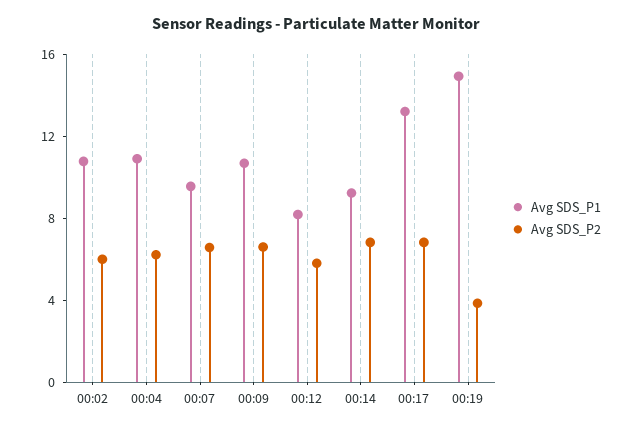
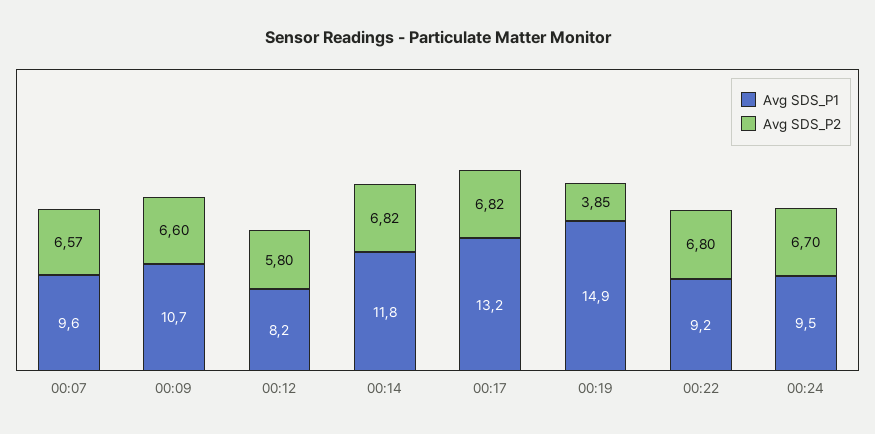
Avg SDS_P1, 00:02: 11 -> none
Avg SDS_P2, 00:02: 6 -> none
Avg SDS_P1, 00:04: 11 -> none
Avg SDS_P2, 00:04: 6 -> none
Avg SDS_P1, 00:14: 9 -> 11.8
Avg SDS_P1, 00:22: none -> 9.2
Avg SDS_P2, 00:22: none -> 6.8
Avg SDS_P1, 00:24: none -> 9.5
Avg SDS_P2, 00:24: none -> 6.7

